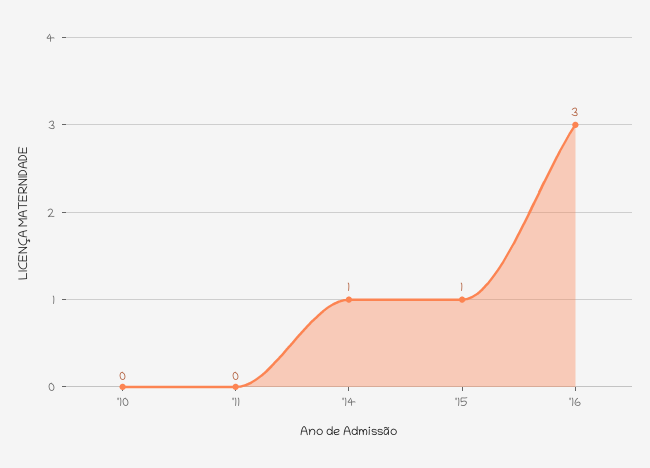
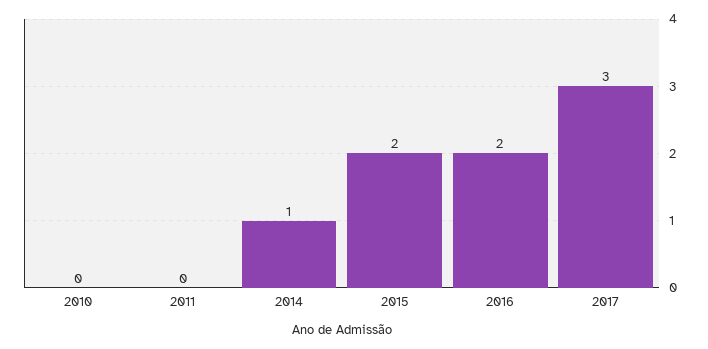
'15: 1 -> 2
'16: 3 -> 2
2017: none -> 3

